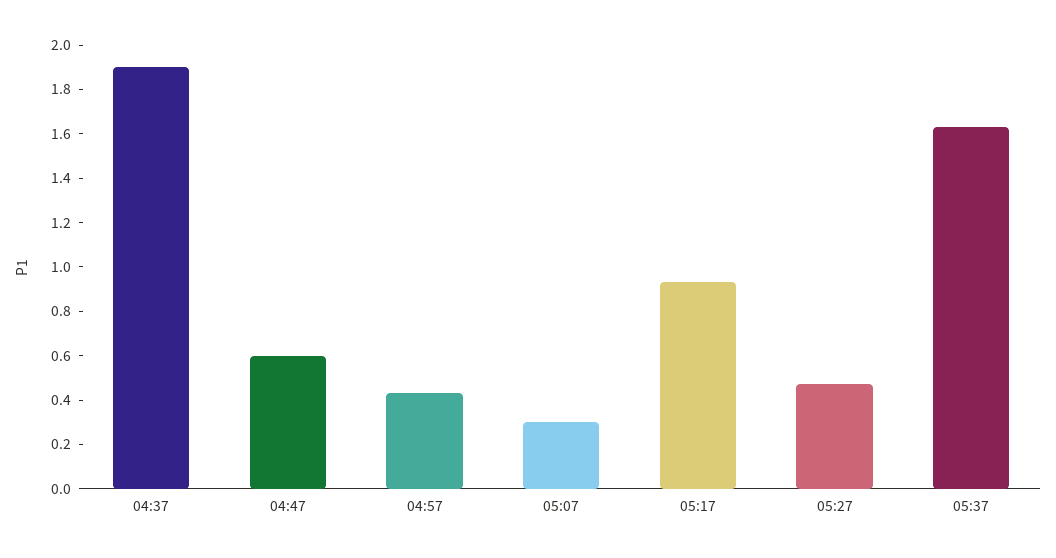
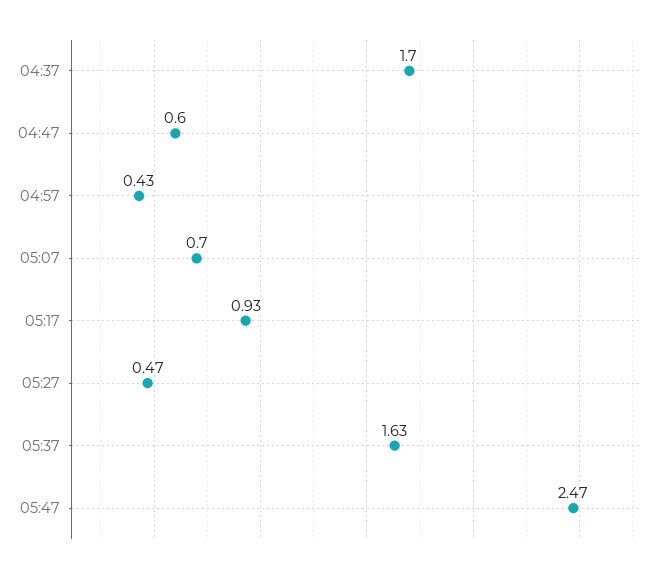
04:37: 1.9 -> 1.7
05:07: 0.3 -> 0.7
05:47: none -> 2.47

